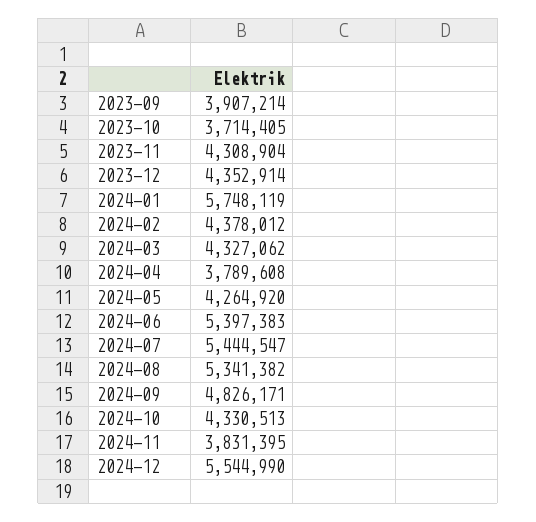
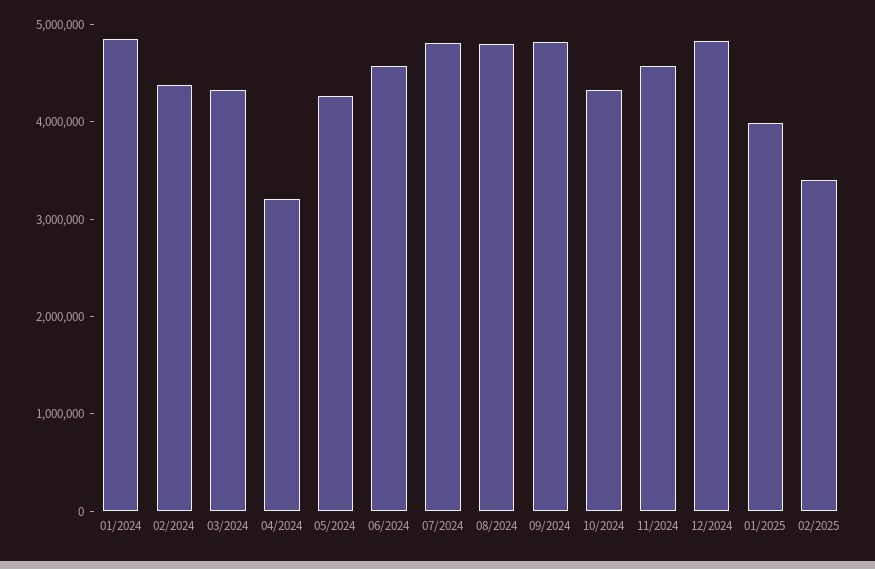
2023-09: 3907214 -> none
2023-10: 3714405 -> none
2023-11: 4308904 -> none
2023-12: 4352914 -> none
2024-01: 5748119 -> 4800000
2024-04: 3789608 -> 3200000
2024-06: 5397383 -> 4600000
2024-07: 5444547 -> 4800000
2024-08: 5341382 -> 4800000
2024-11: 3831395 -> 4600000
2024-12: 5544990 -> 4800000
01/2025: none -> 4000000
02/2025: none -> 3400000

